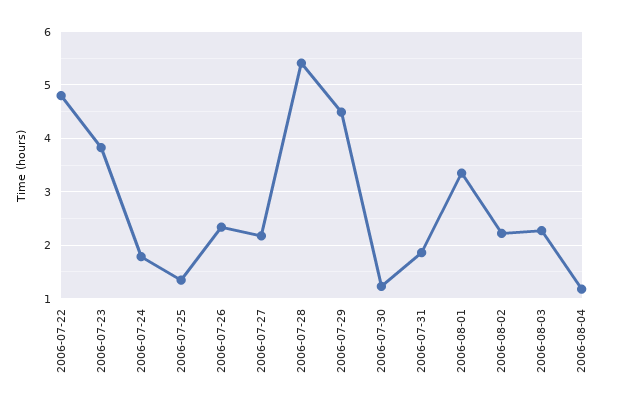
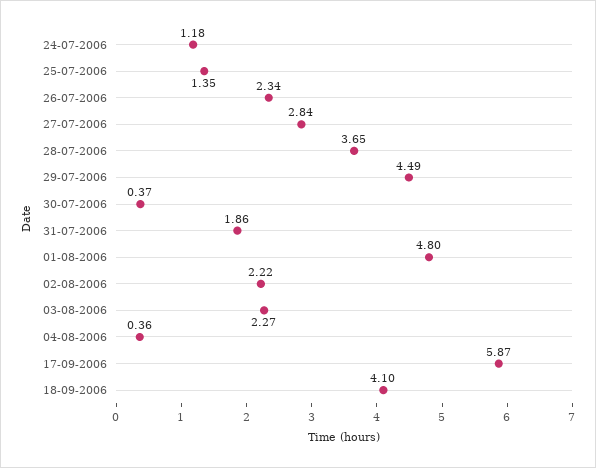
2006-07-22: 4.8 -> none
2006-07-23: 3.8 -> none
2006-07-24: 1.8 -> 1.18
2006-07-27: 2.2 -> 2.84
2006-07-28: 5.4 -> 3.65
2006-07-30: 1.2 -> 0.37
2006-08-01: 3.4 -> 4.8
2006-08-04: 1.2 -> 0.36
17-09-2006: none -> 5.87
18-09-2006: none -> 4.1

